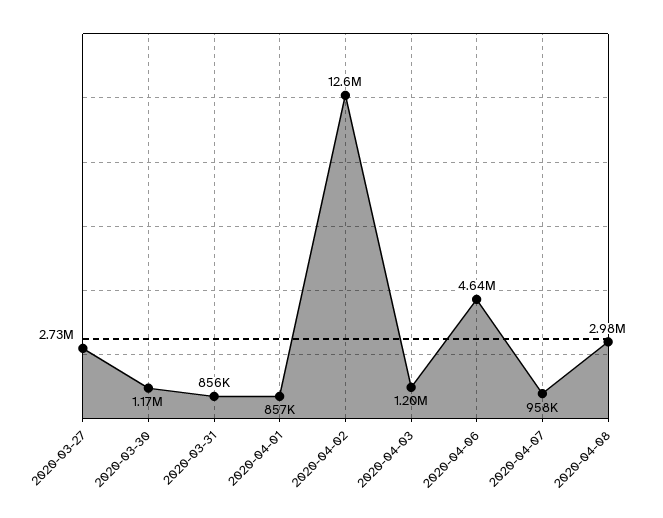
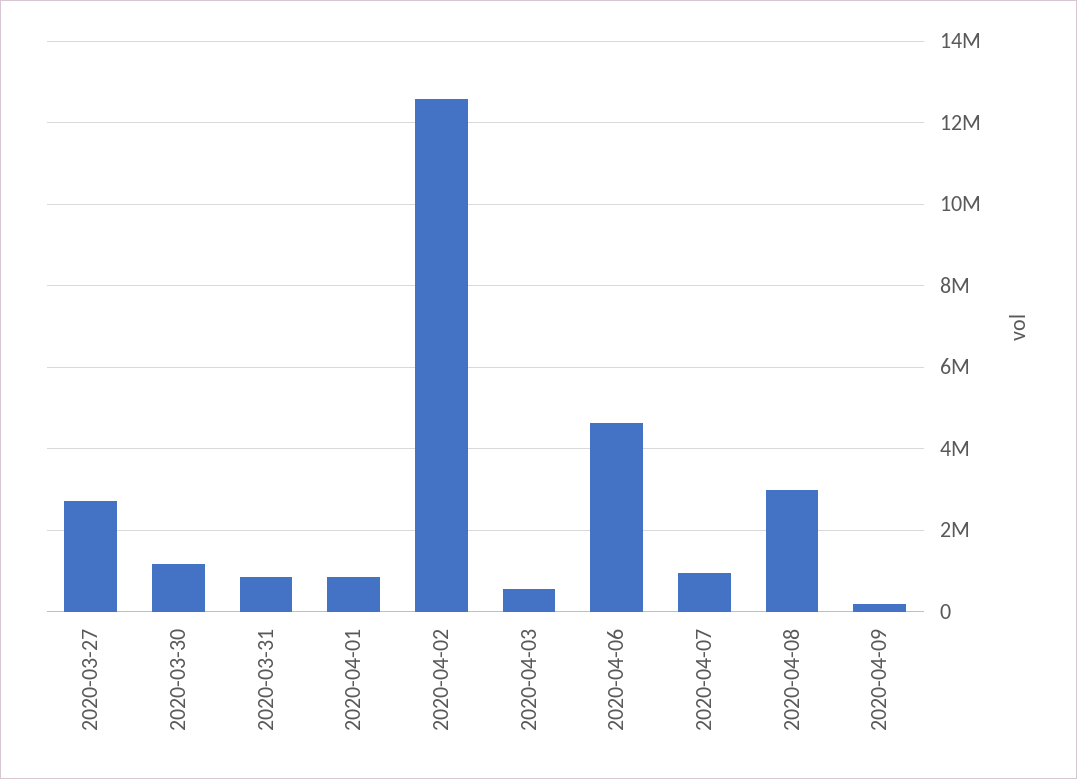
2020-04-03: 1200000 -> 600000
2020-04-09: none -> 200000

